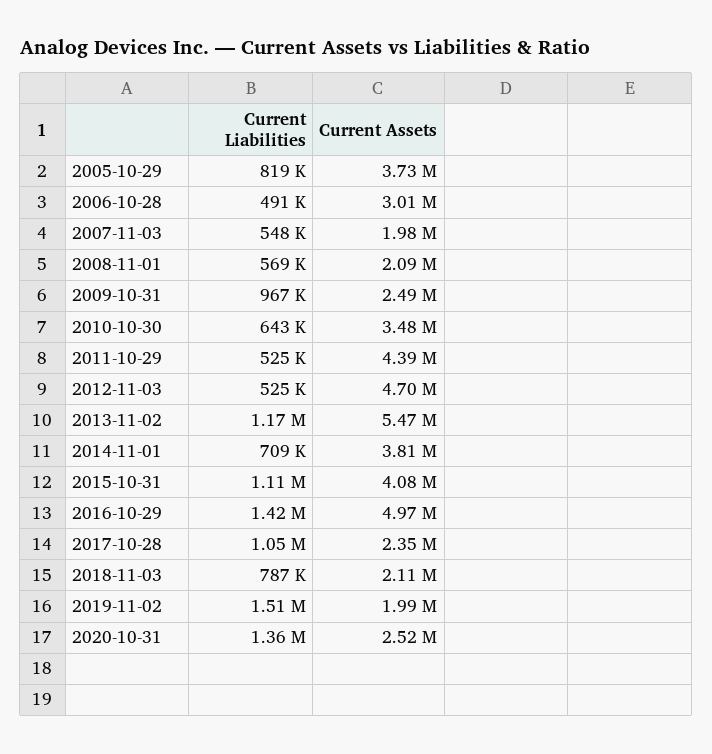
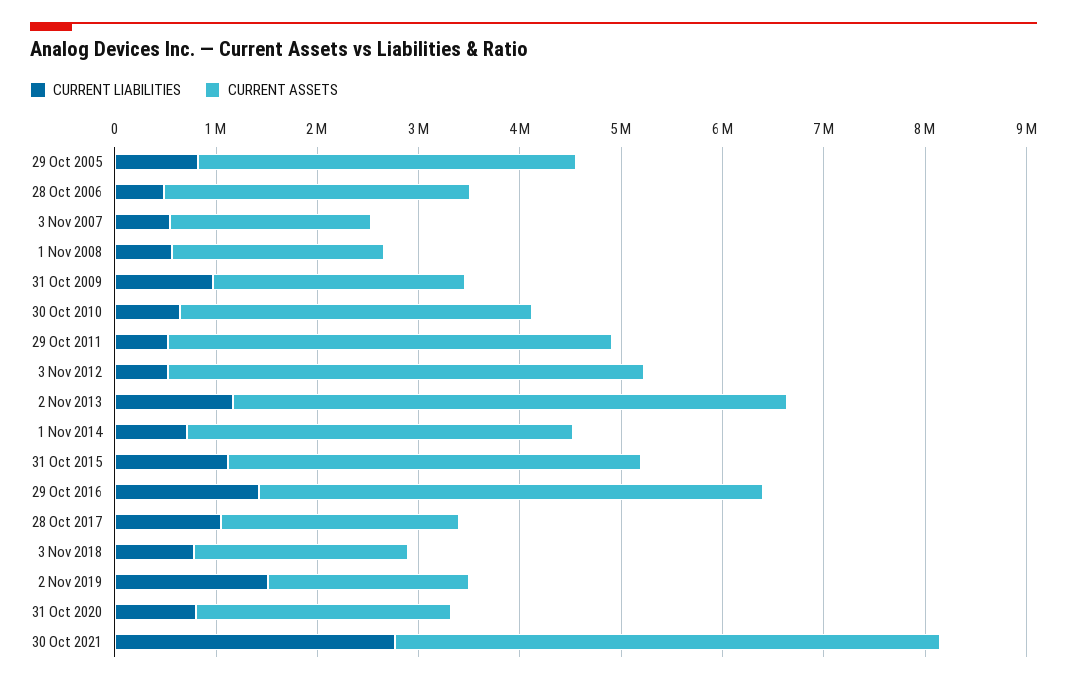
Current Liabilities, 2020-10-31: 1360000 -> 800000
Current Liabilities, 30 Oct 2021: none -> 2800000
Current Assets, 30 Oct 2021: none -> 5400000

